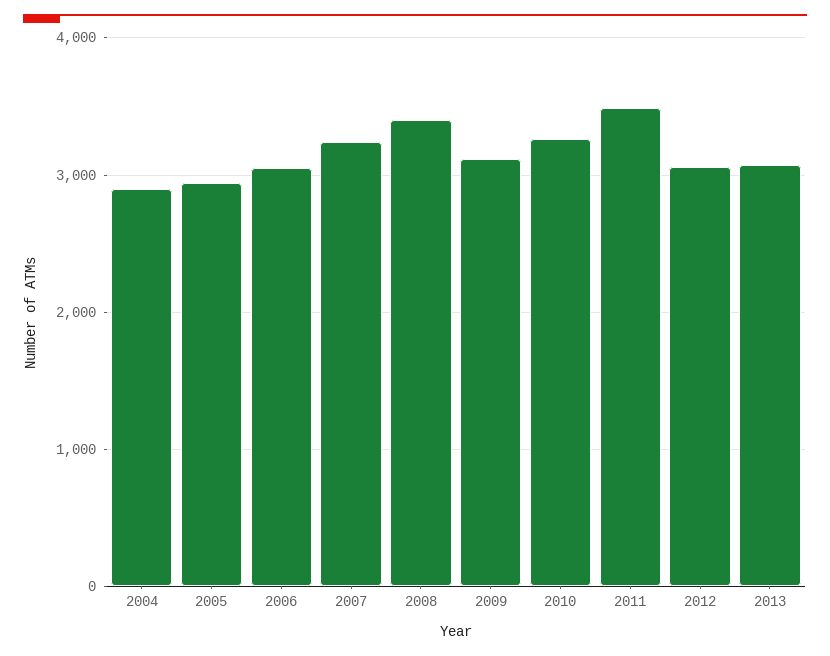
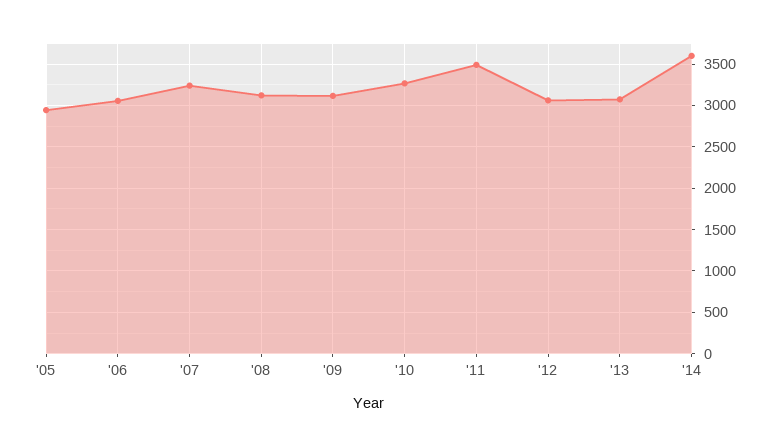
2004: 2900 -> none
2008: 3400 -> 3100
'14: none -> 3600

